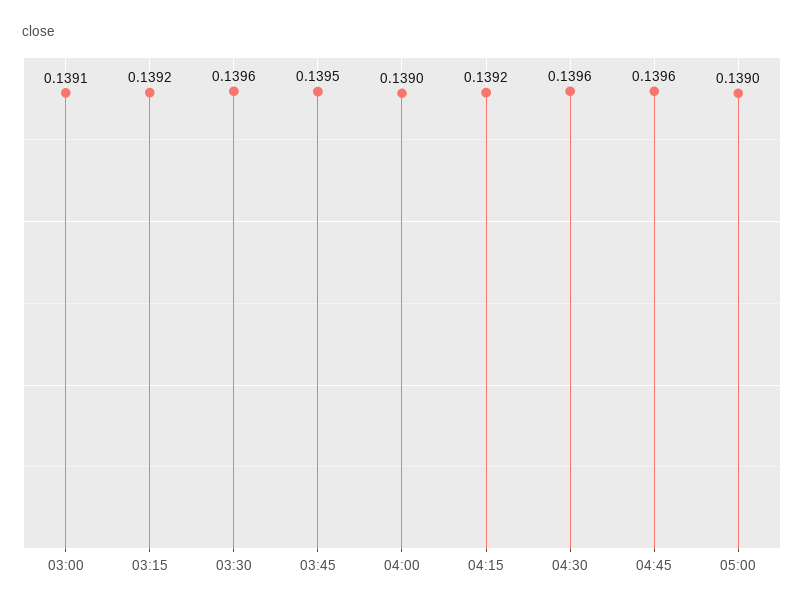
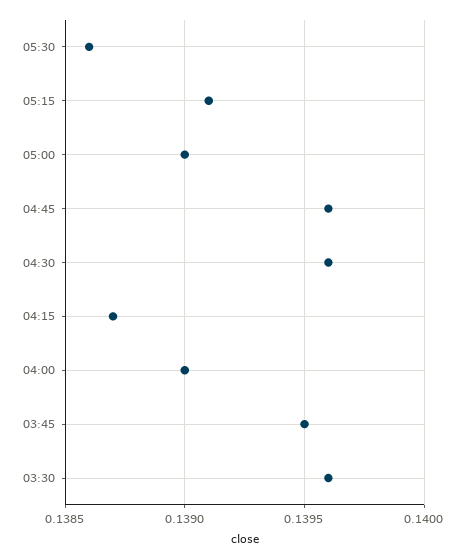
03:00: 0.1391 -> none
03:15: 0.1392 -> none
04:15: 0.1392 -> 0.1387
05:30: none -> 0.1386
05:15: none -> 0.1391

